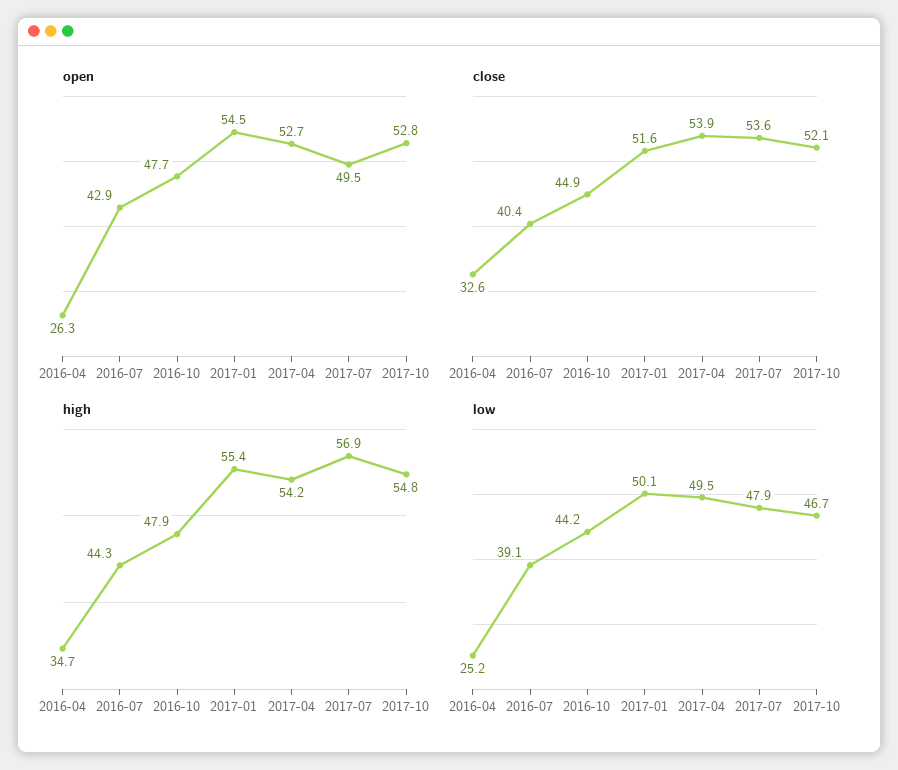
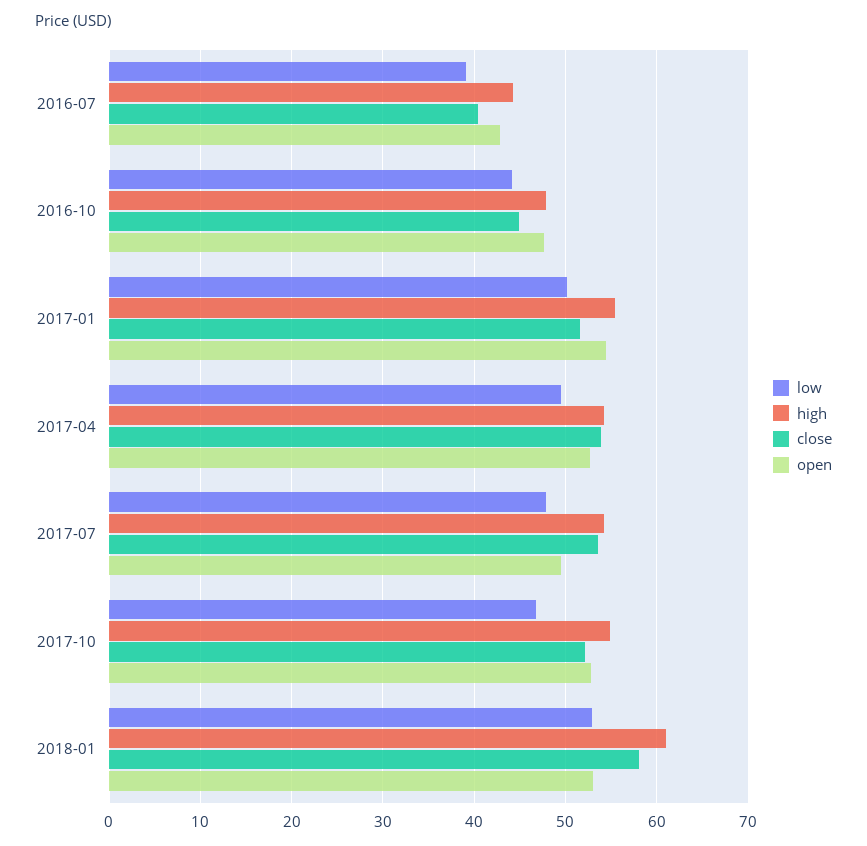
open, 2016-04: 26.3 -> none
close, 2016-04: 32.6 -> none
high, 2016-04: 34.7 -> none
high, 2017-07: 56.9 -> 54
low, 2016-04: 25.2 -> none
low, 2018-01: none -> 53
high, 2018-01: none -> 61
close, 2018-01: none -> 58
open, 2018-01: none -> 53

